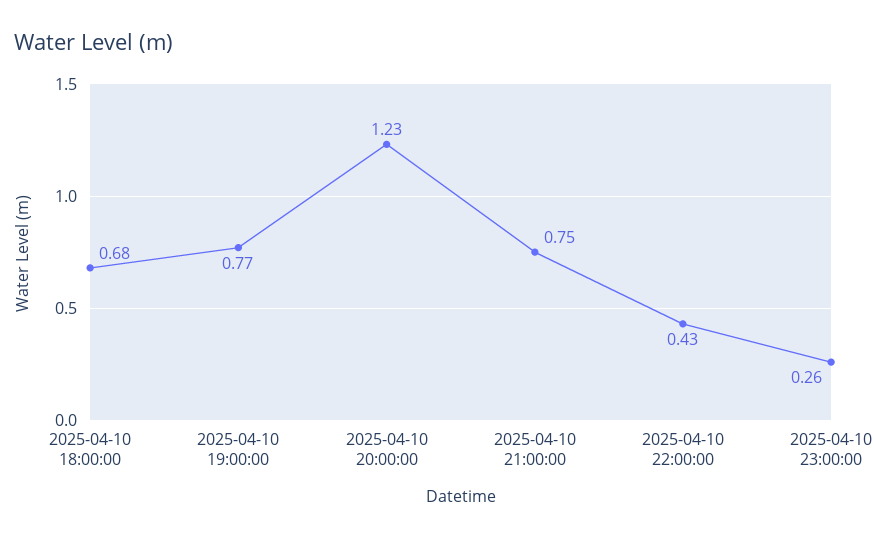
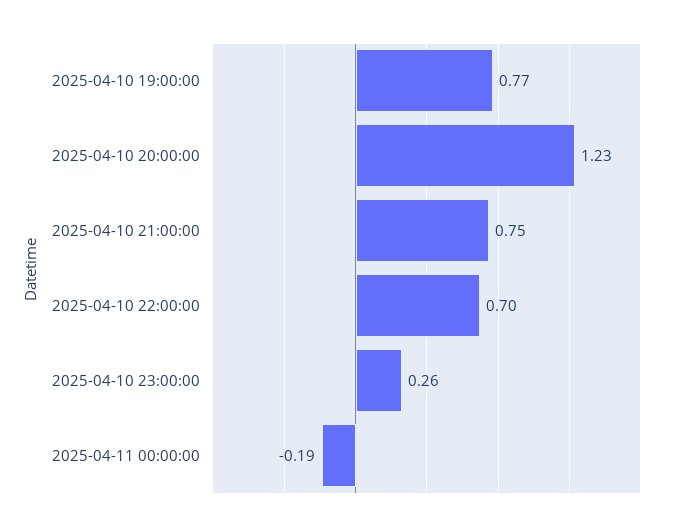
2025-04-10 18:00:00: 0.68 -> none
2025-04-10 22:00:00: 0.43 -> 0.7
2025-04-11 00:00:00: none -> -0.19

